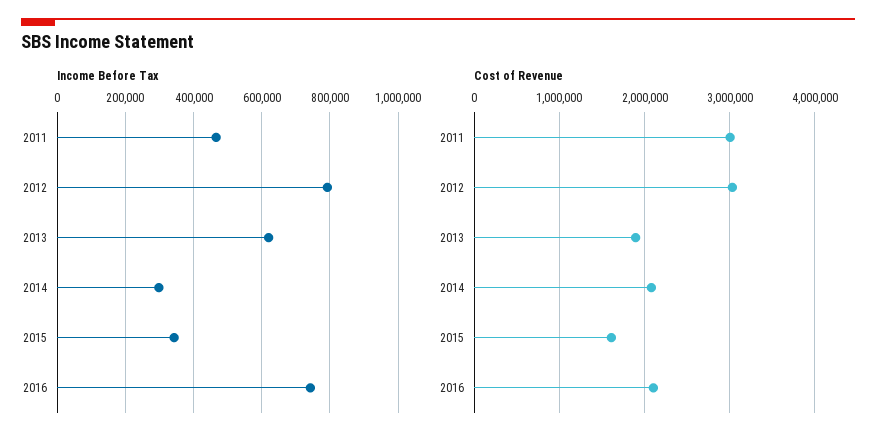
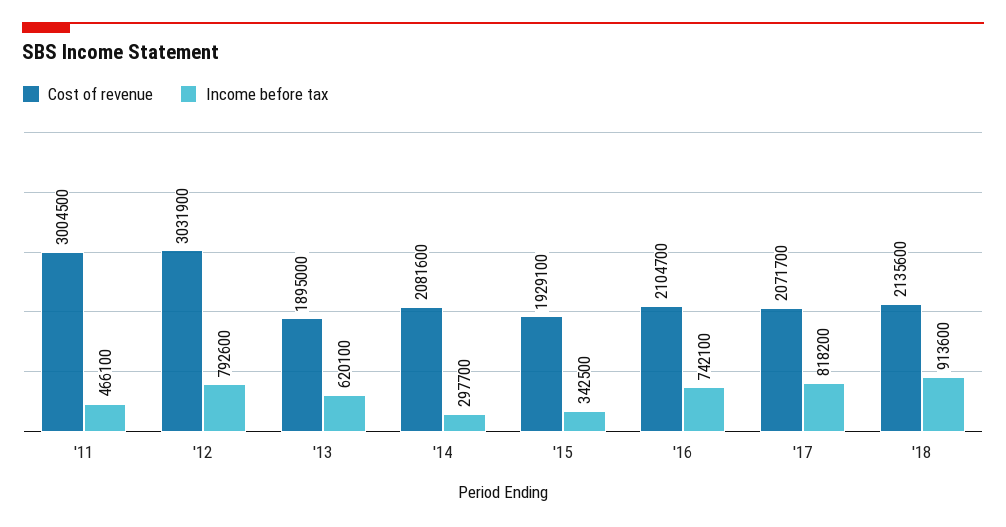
Cost of Revenue, 2015: 1600000 -> 1929100
Cost of Revenue, '17: none -> 2071700
Income Before Tax, '17: none -> 818200
Cost of Revenue, '18: none -> 2135600
Income Before Tax, '18: none -> 913600

